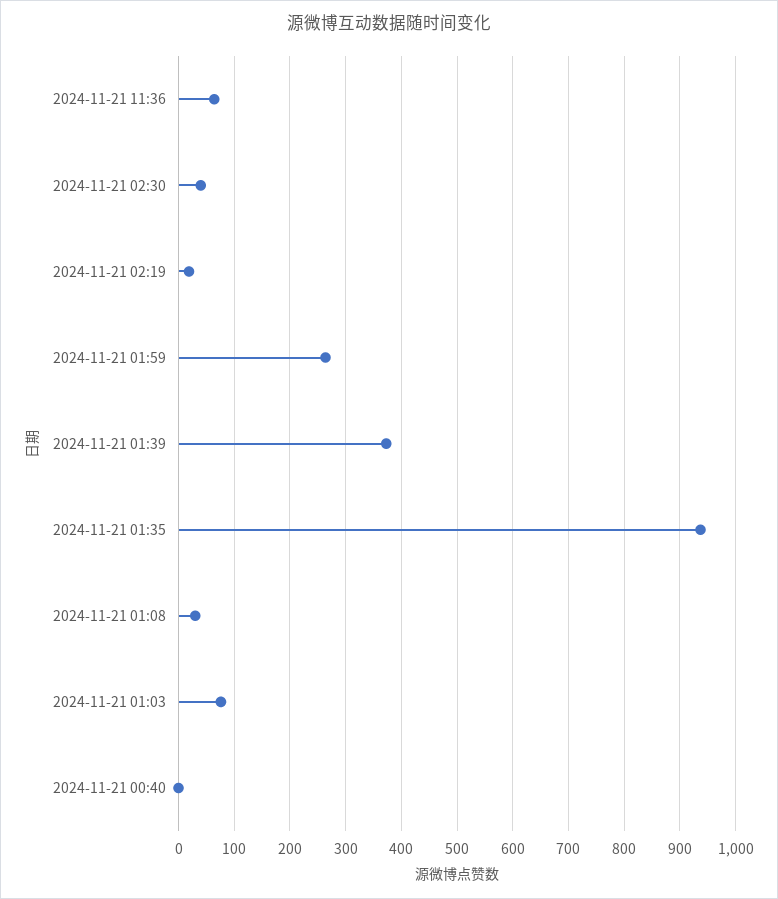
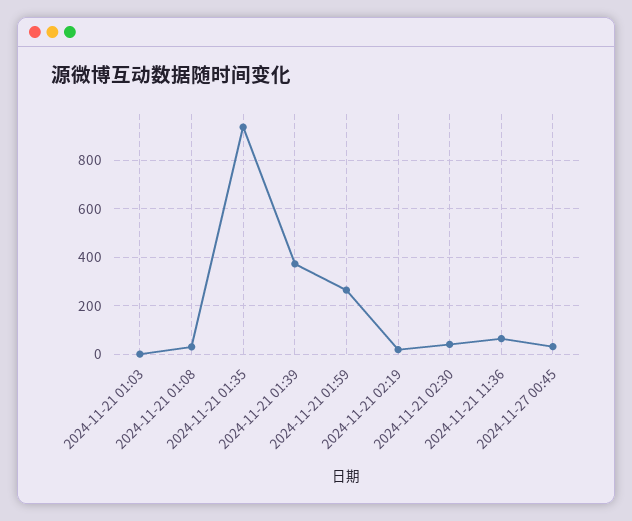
2024-11-21 01:03: 80 -> 0
2024-11-21 00:40: 0 -> none
2024-11-27 00:45: none -> 25

